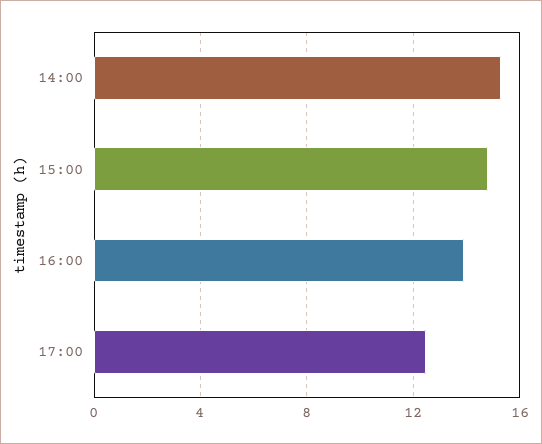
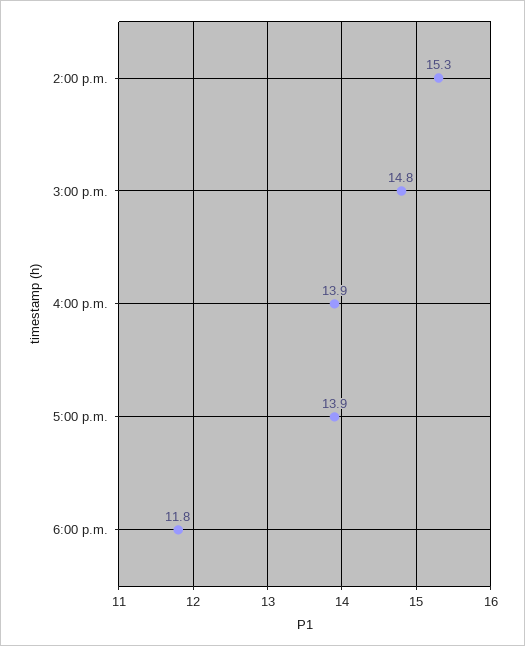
17:00: 12.5 -> 13.9
6:00 p.m.: none -> 11.8

